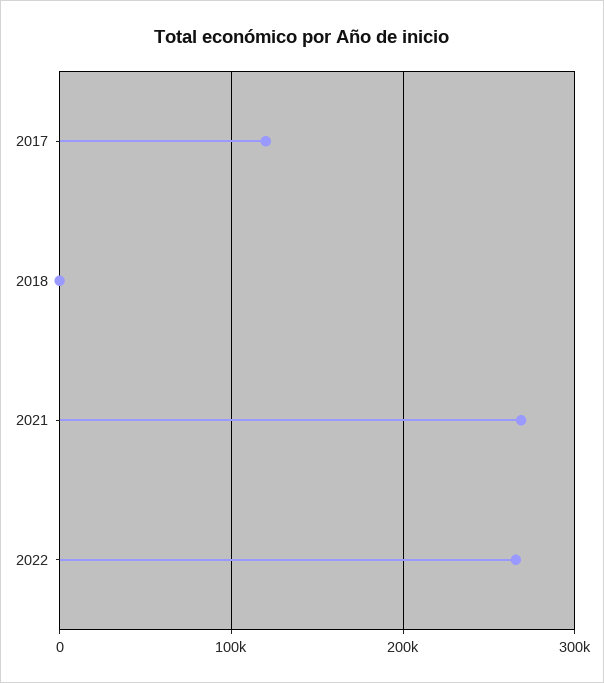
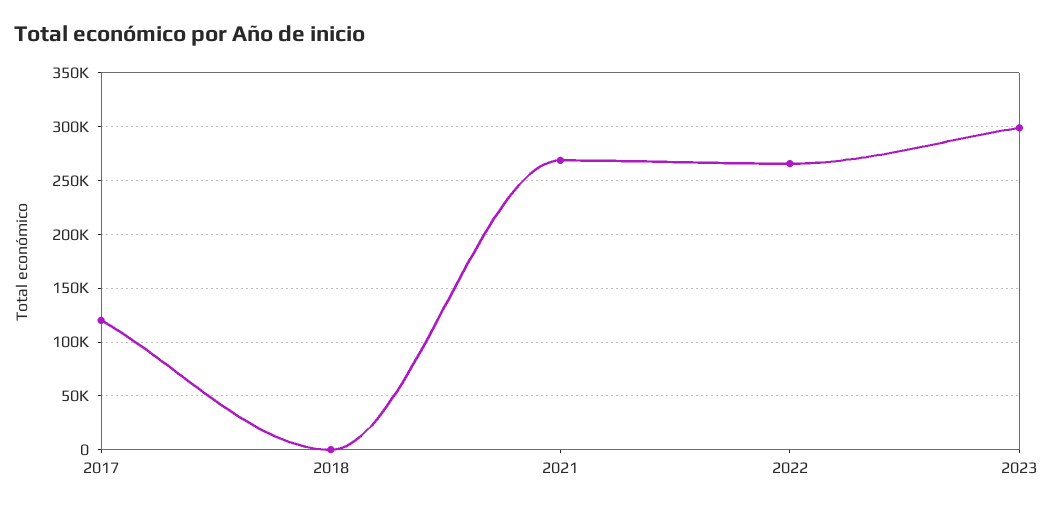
2023: none -> 300000

